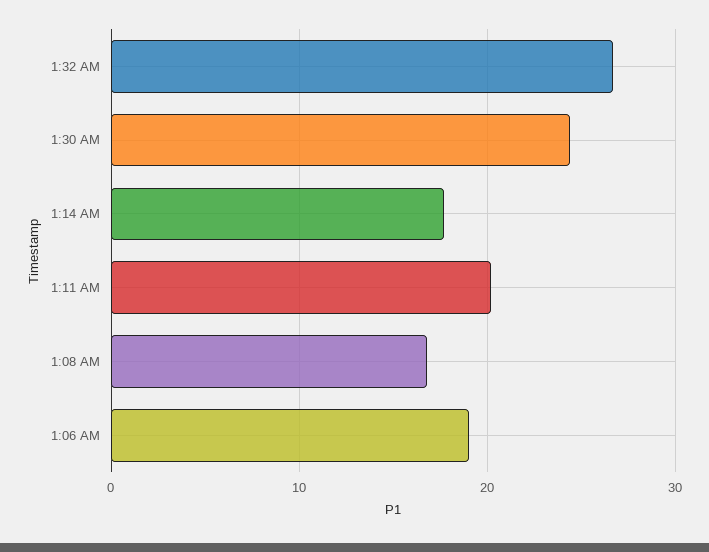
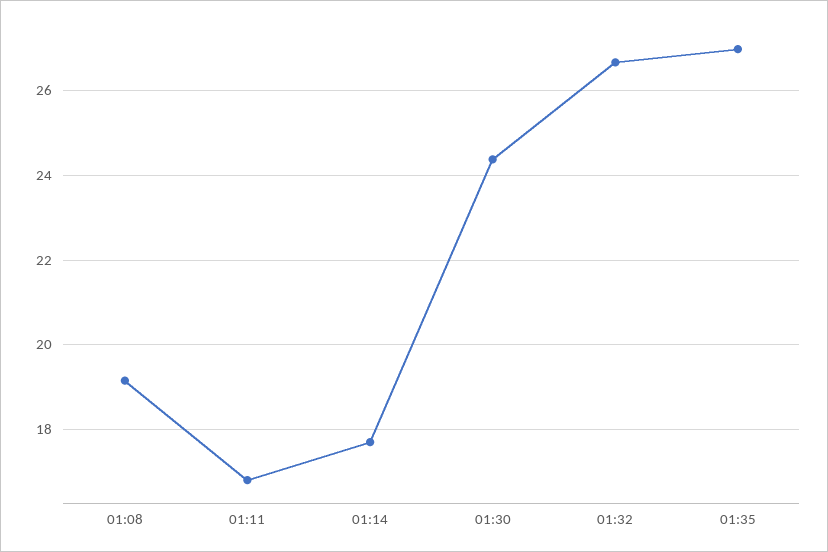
1:11 AM: 20 -> 16.8
1:08 AM: 17 -> 19.2
1:06 AM: 19 -> none
01:35: none -> 27

